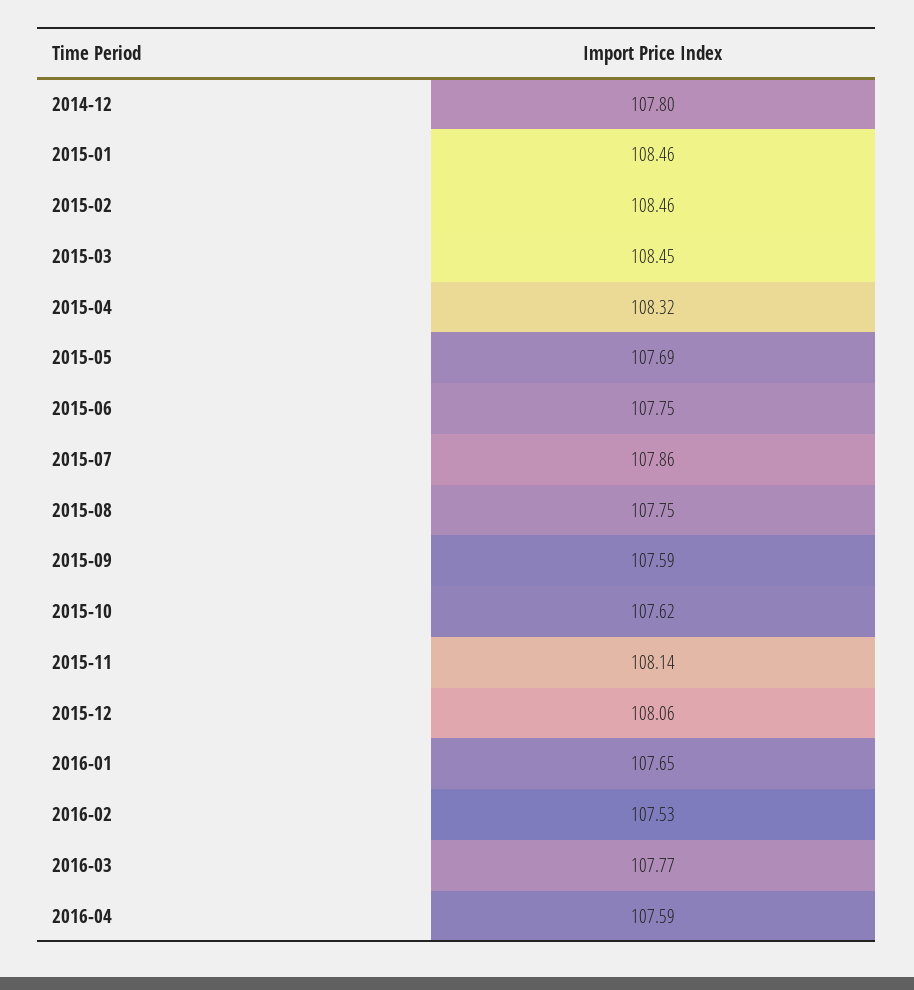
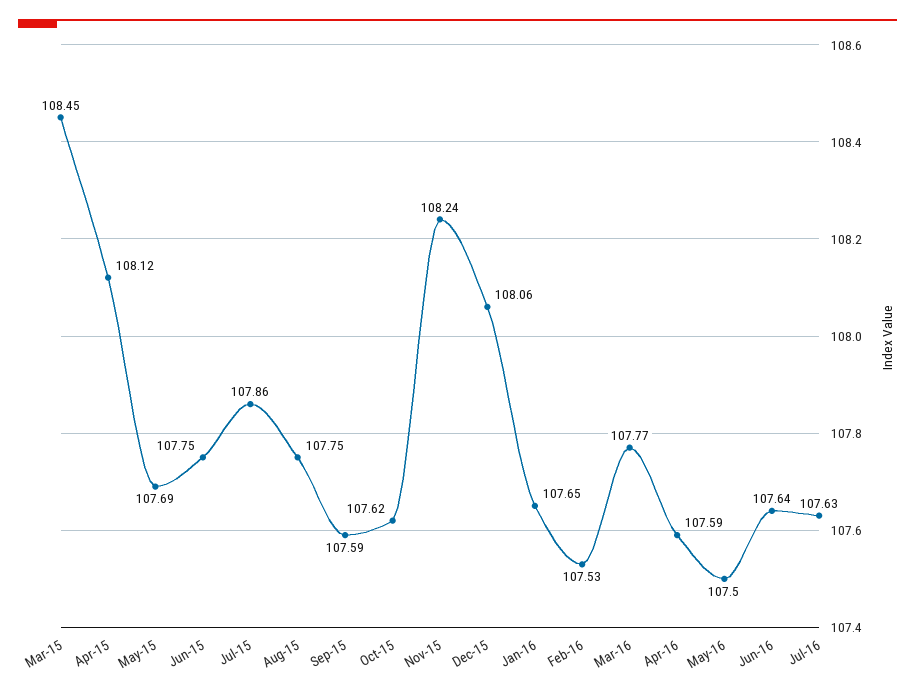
2014-12: 107.8 -> none
2015-01: 108.46 -> none
2015-02: 108.46 -> none
2015-04: 108.32 -> 108.12
2015-11: 108.14 -> 108.24
May-16: none -> 107.5
Jun-16: none -> 107.64
Jul-16: none -> 107.63

